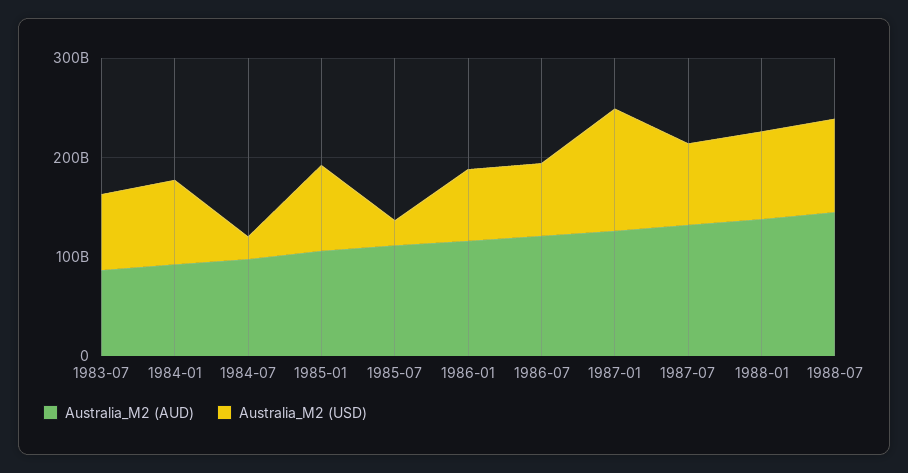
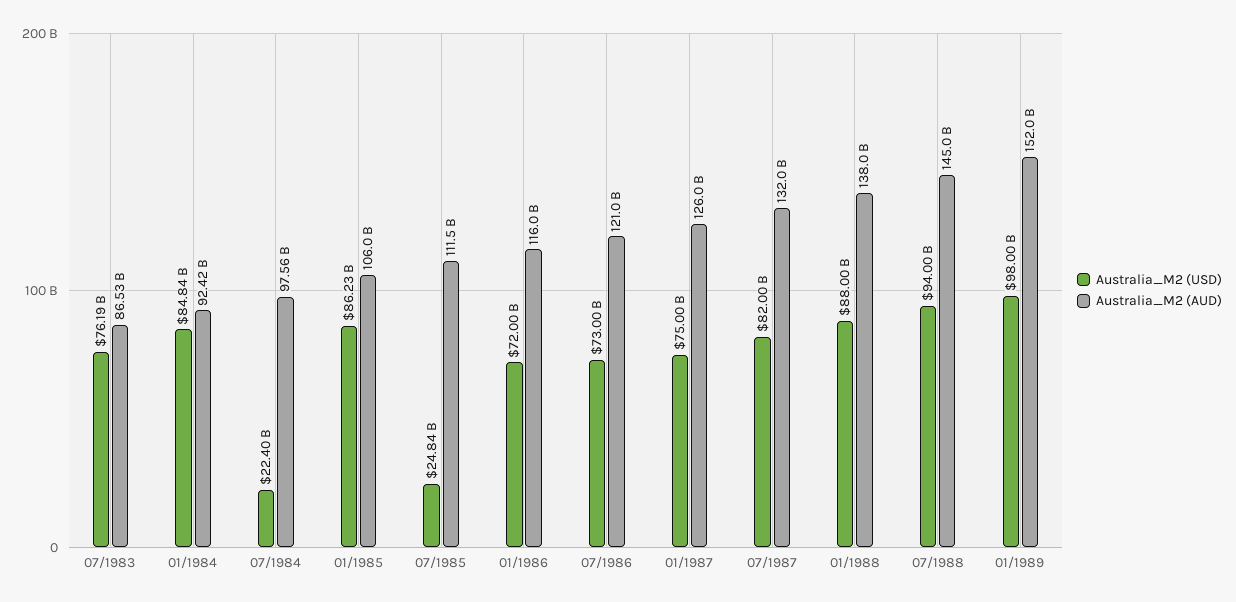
Australia_M2 (USD), 1987-01: 120000000000 -> 75000000000
Australia_M2 (USD), 01/1989: none -> 98000000000
Australia_M2 (AUD), 01/1989: none -> 152000000000

